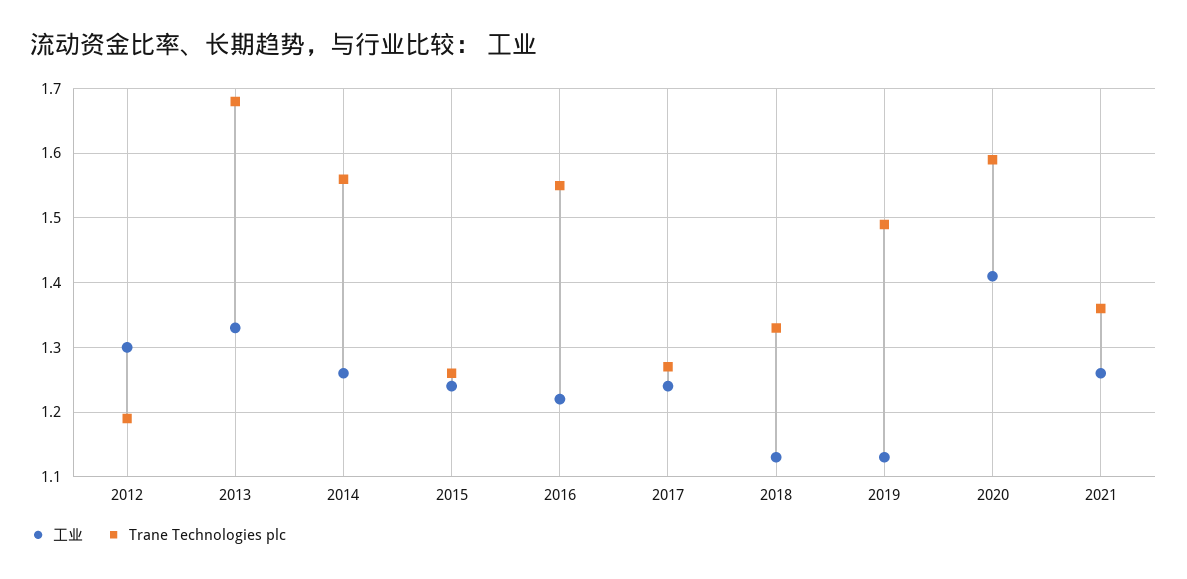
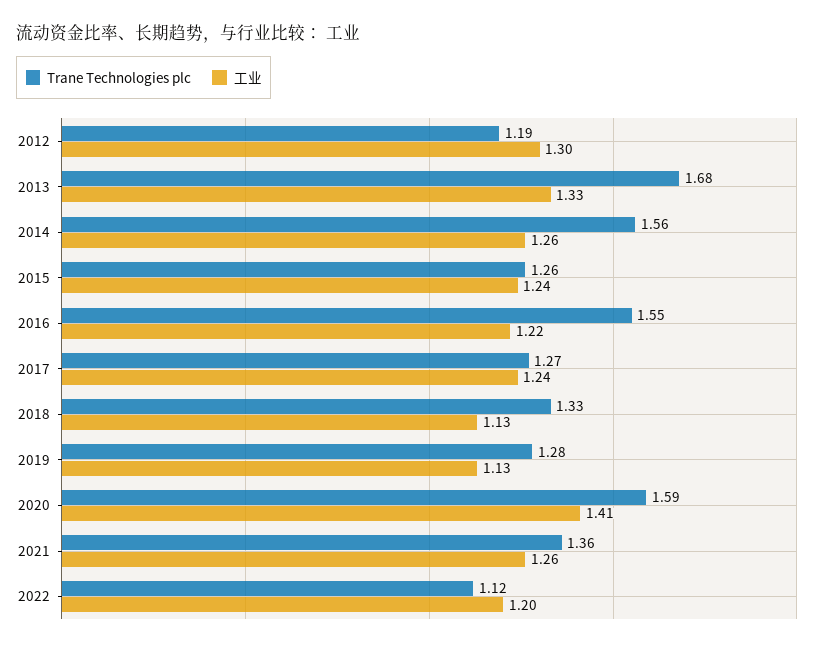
Trane Technologies plc, 2019: 1.49 -> 1.28
Trane Technologies plc, 2022: none -> 1.12
工业, 2022: none -> 1.2

